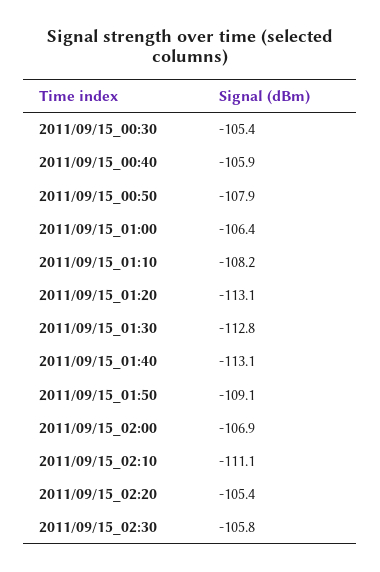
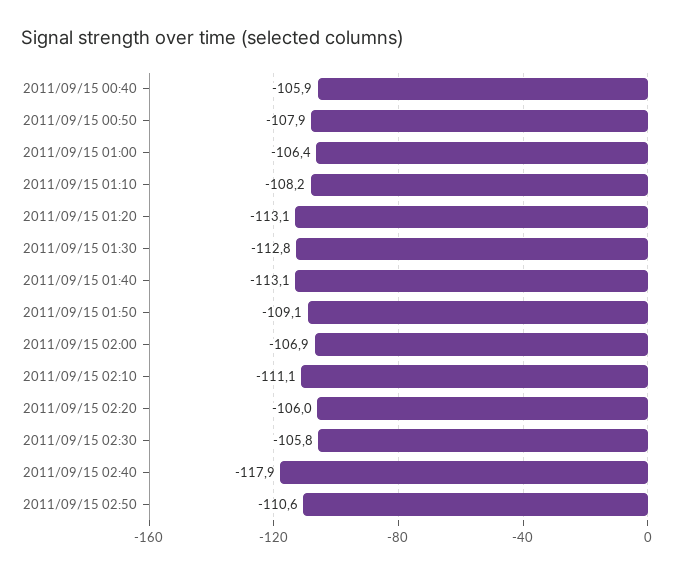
2011/09/15_00:30: -105.4 -> none
2011/09/15_02:20: -105.4 -> -106
2011/09/15 02:40: none -> -117.9
2011/09/15 02:50: none -> -110.6

